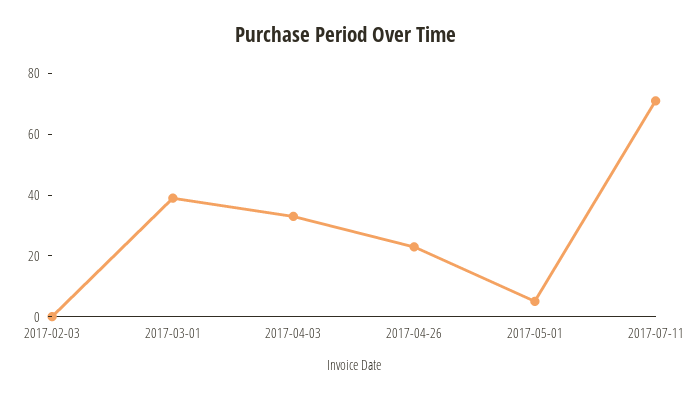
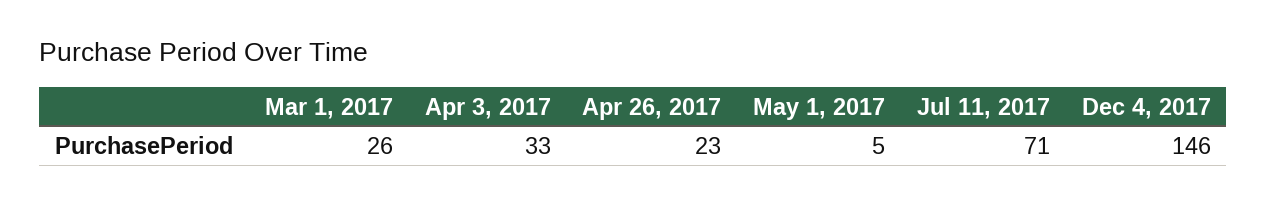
2017-02-03: 0 -> none
2017-03-01: 40 -> 26
Dec 4, 2017: none -> 146

